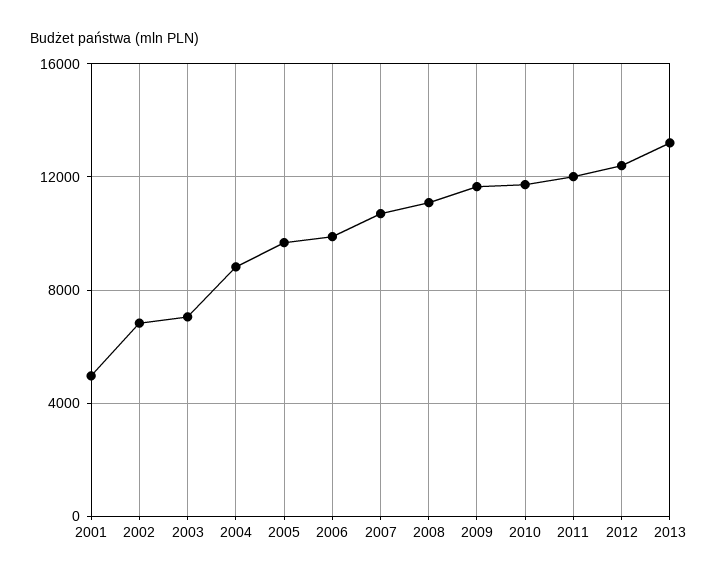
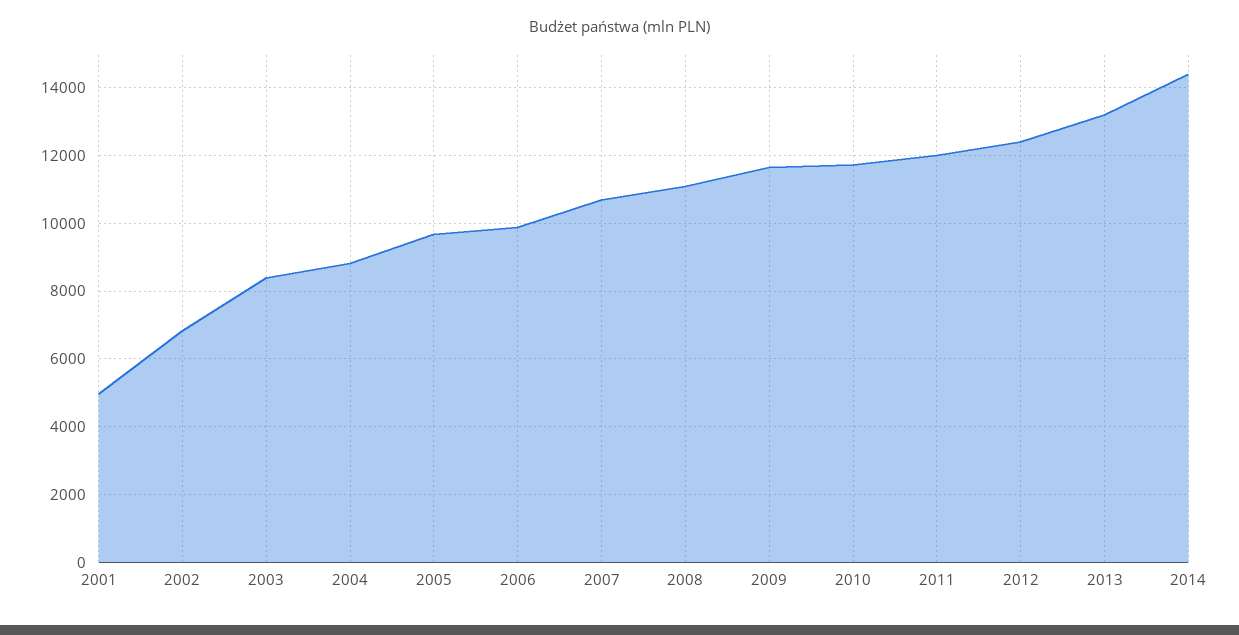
2003: 7000 -> 8400
2014: none -> 14400

